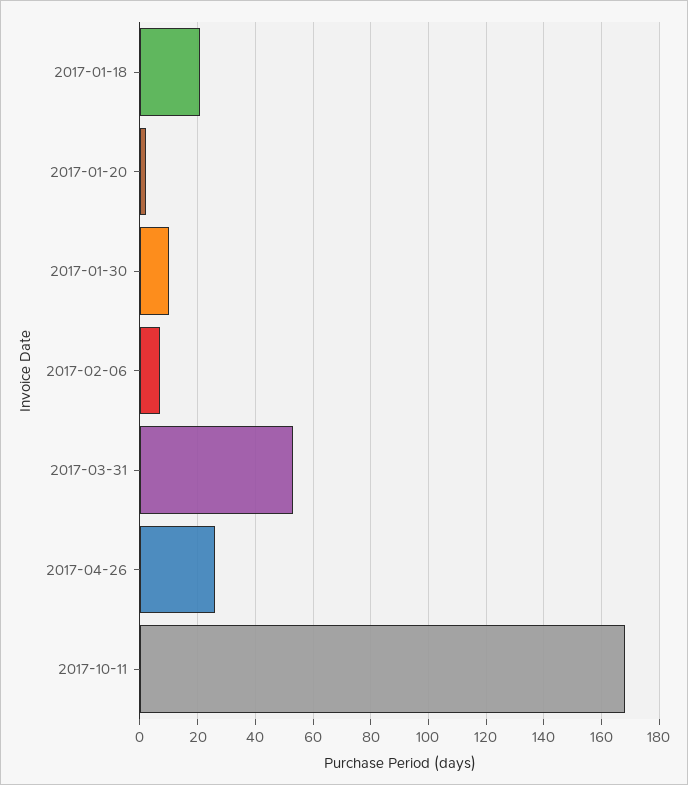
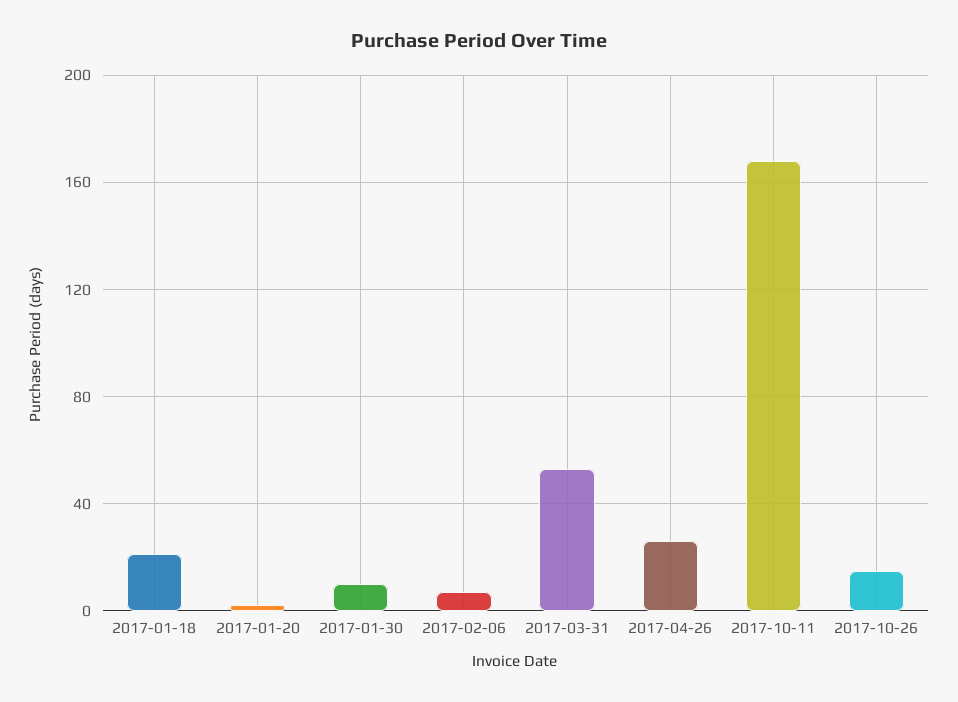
2017-10-26: none -> 15

